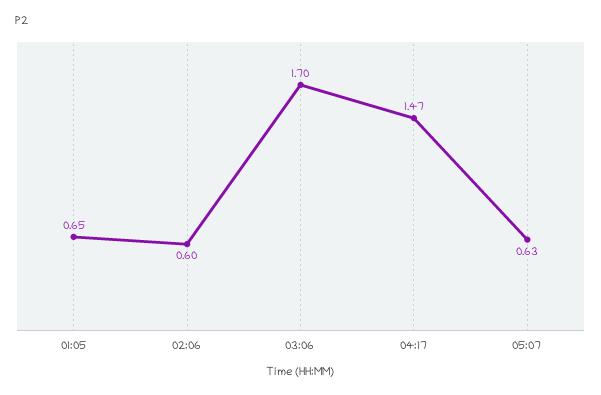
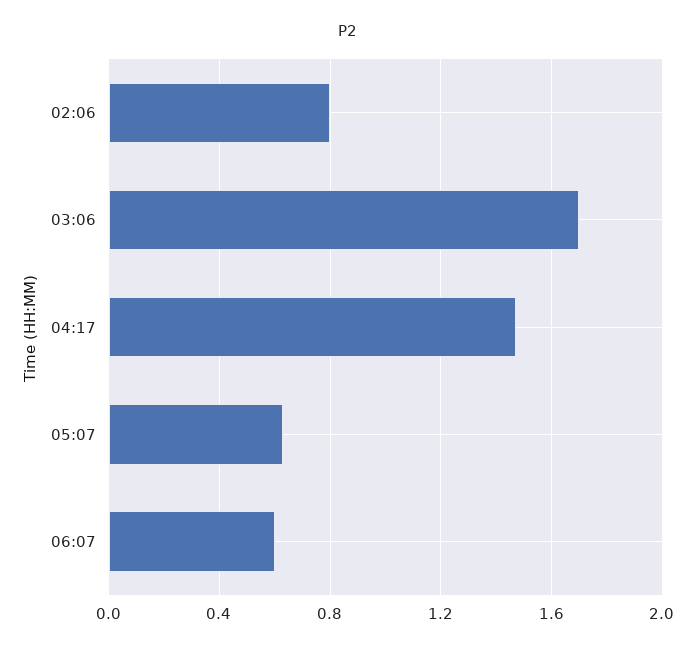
01:05: 0.65 -> none
02:06: 0.6 -> 0.8
06:07: none -> 0.6

